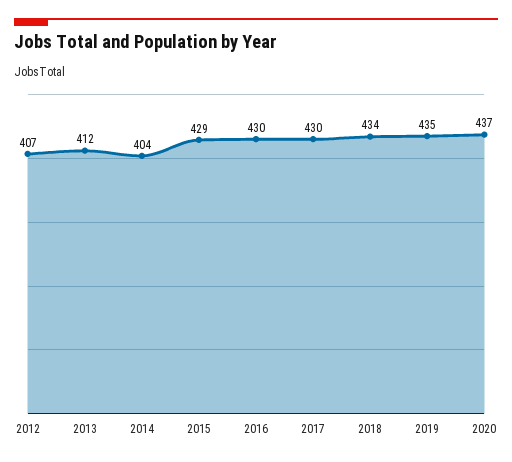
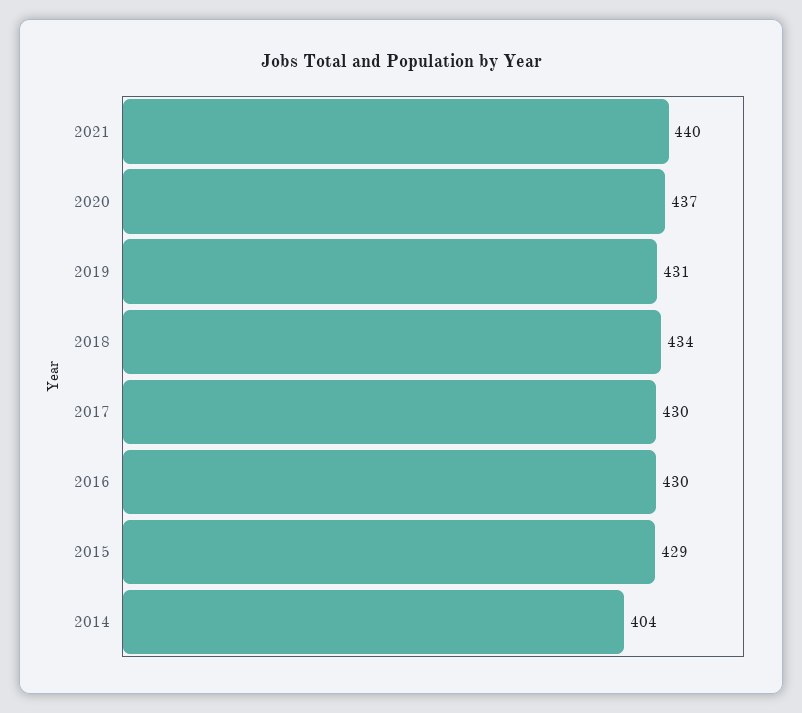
2012: 407 -> none
2013: 412 -> none
2019: 435 -> 431
2021: none -> 440

